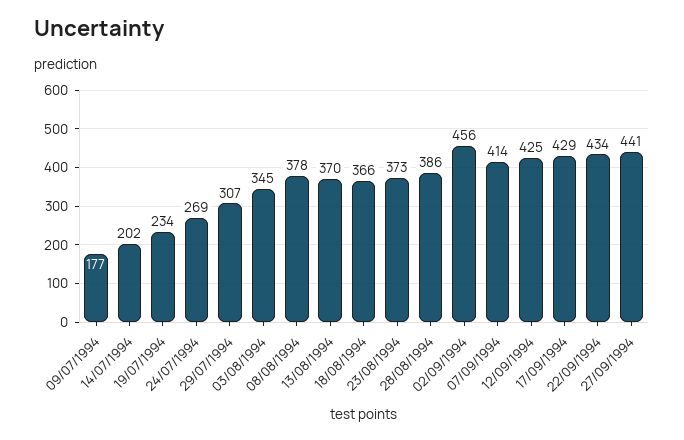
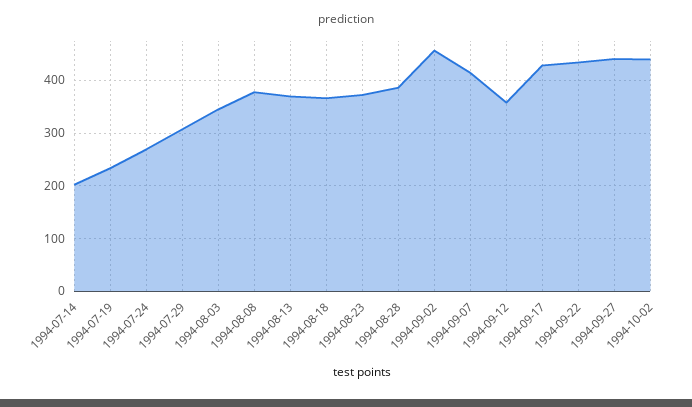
09/07/1994: 177 -> none
12/09/1994: 425 -> 360
1994-10-02: none -> 440

